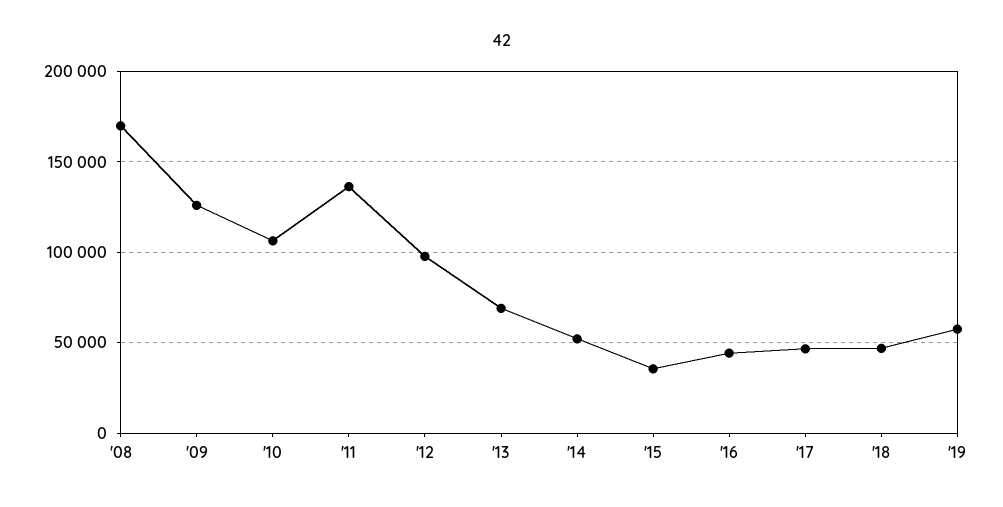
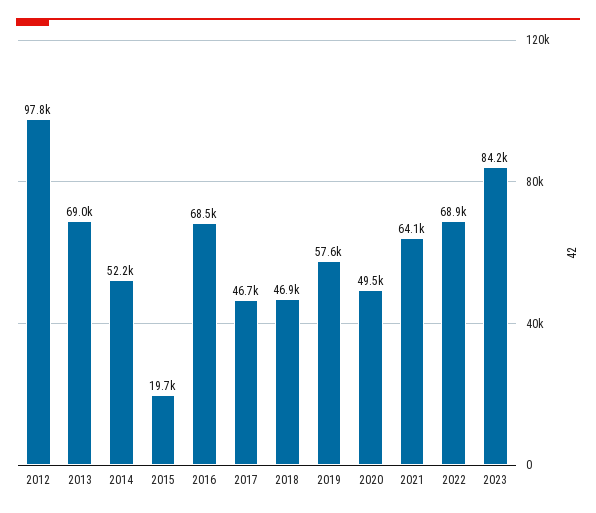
'08: 170000 -> none
'09: 125000 -> none
'10: 105000 -> none
'11: 135000 -> none
'15: 35000 -> 19700
'16: 45000 -> 68500
2020: none -> 49500
2021: none -> 64100
2022: none -> 68900
2023: none -> 84200

